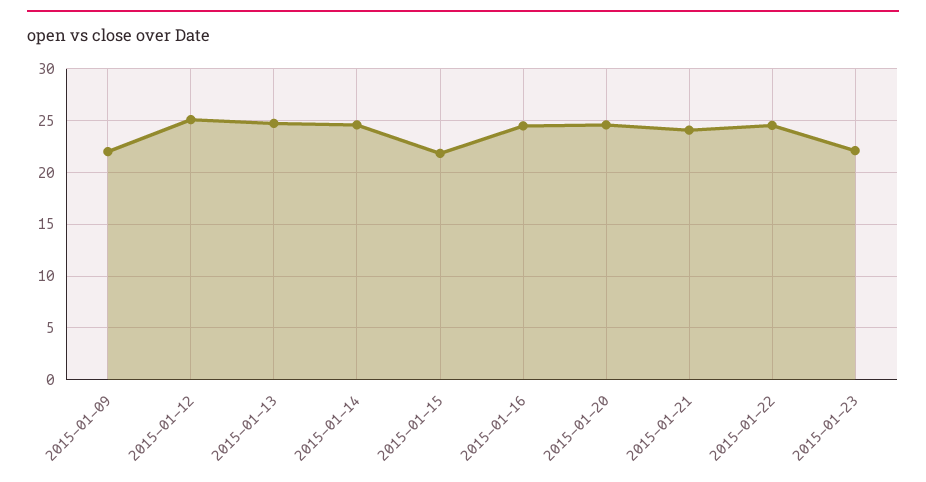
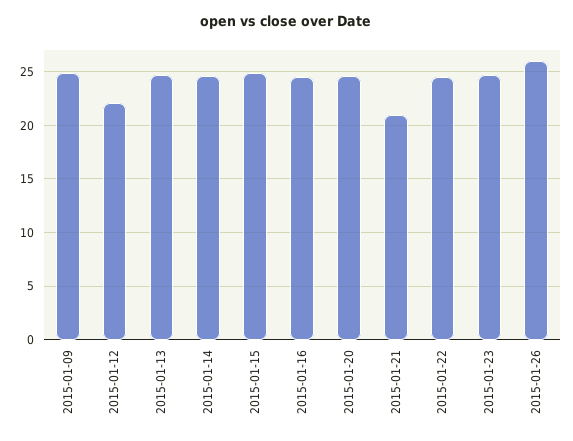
2015-01-09: 22 -> 25
2015-01-12: 25 -> 22
2015-01-15: 22 -> 25
2015-01-21: 24 -> 21
2015-01-23: 22 -> 25
2015-01-26: none -> 26

